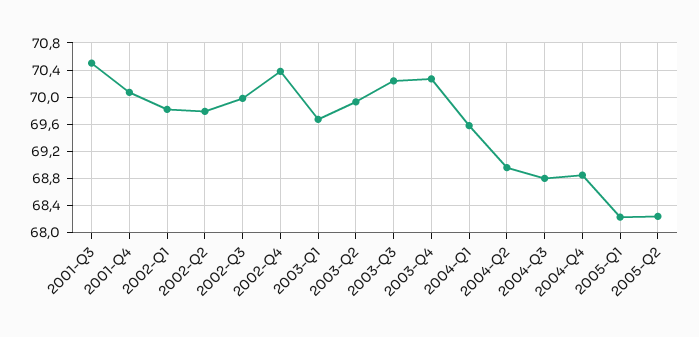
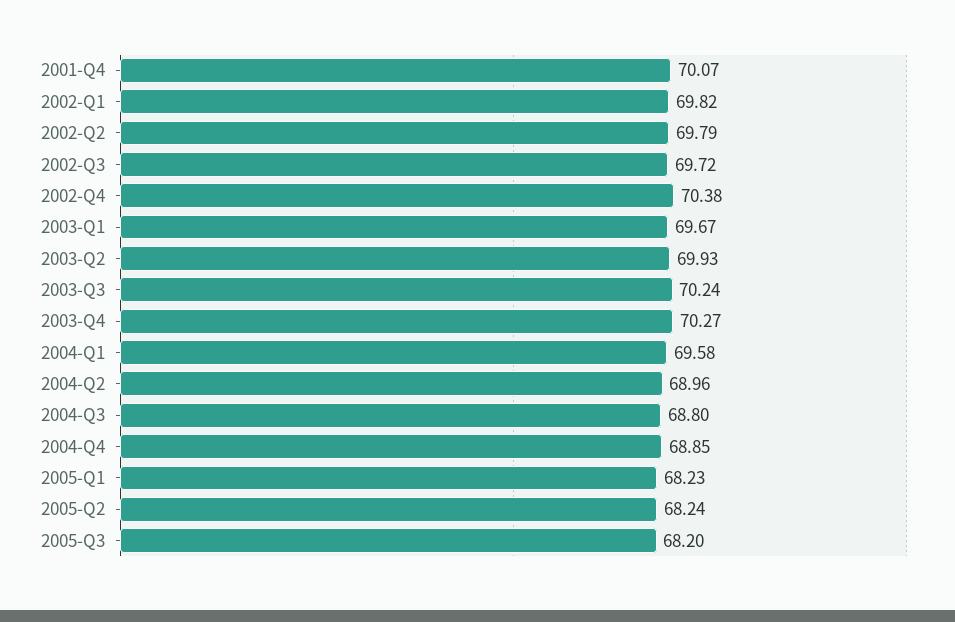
2001-Q3: 70.5 -> none
2002-Q3: 70 -> 69.72
2005-Q3: none -> 68.2

